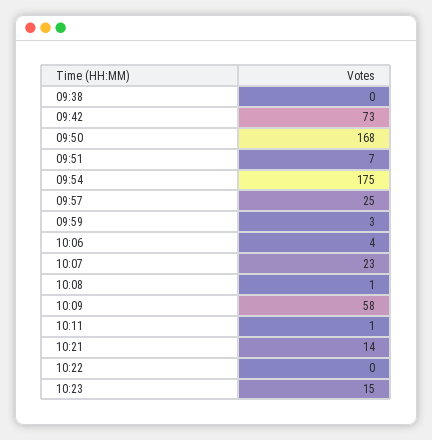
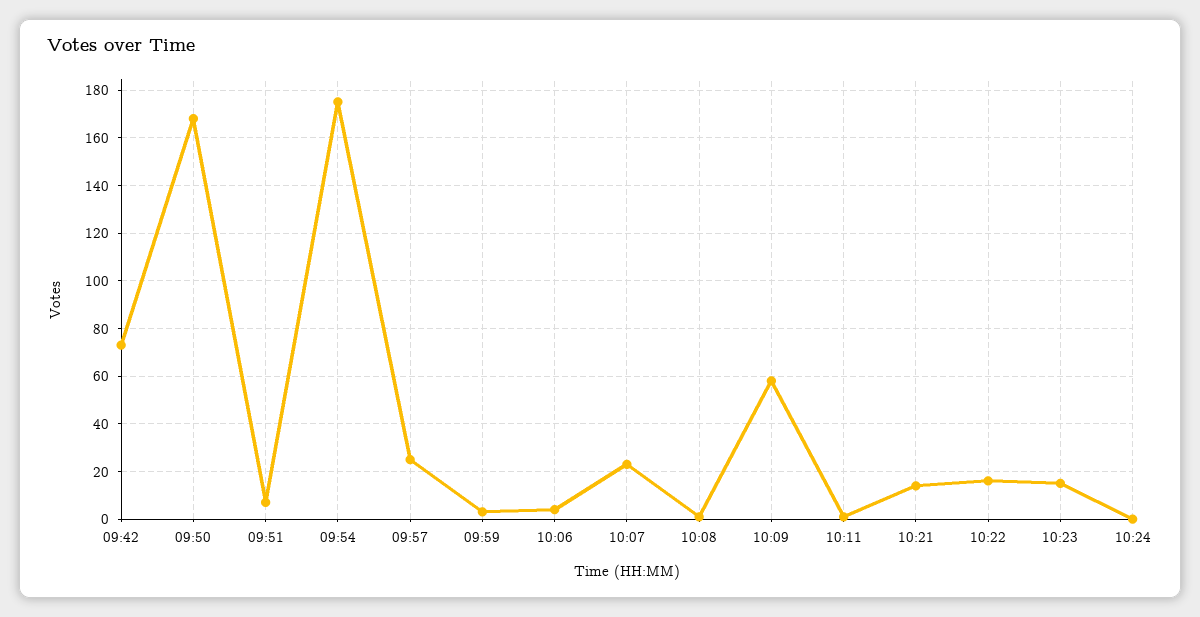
09:38: 0 -> none
10:22: 0 -> 15
10:24: none -> 0

